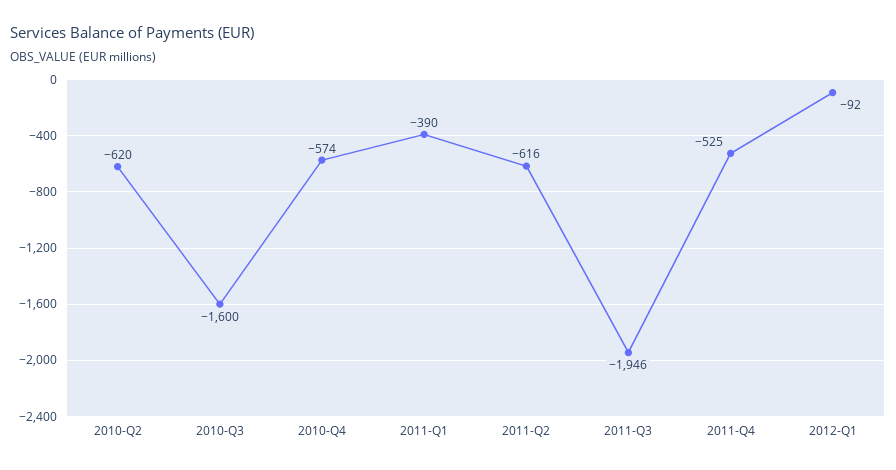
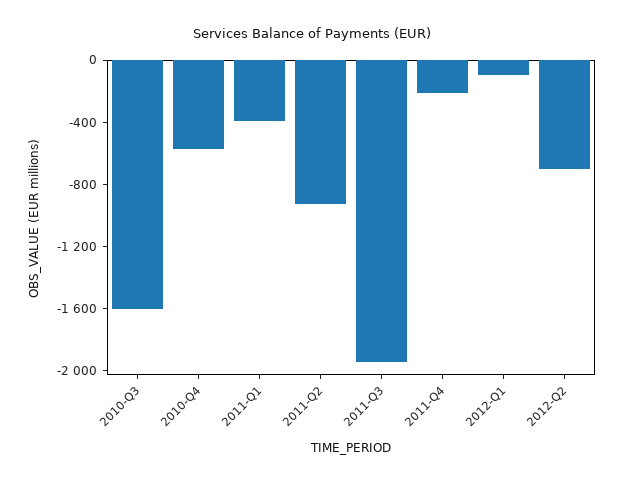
2010-Q2: -620 -> none
2011-Q2: -616 -> -900
2011-Q4: -525 -> -200
2012-Q2: none -> -700

